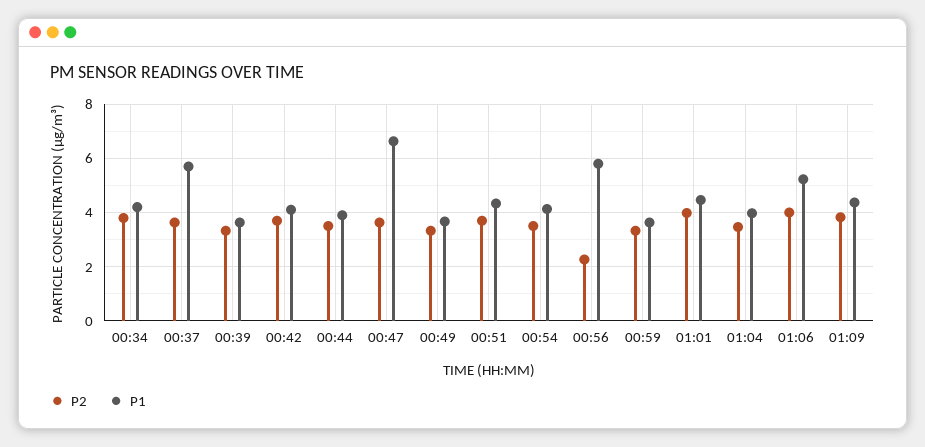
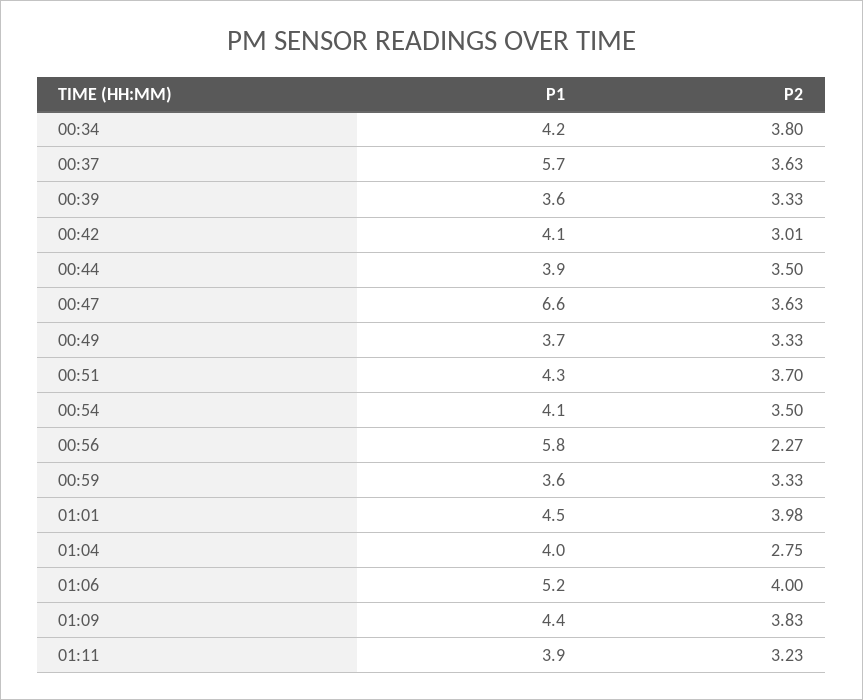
P2, 00:42: 3.75 -> 3.01
P2, 01:04: 3.5 -> 2.75
P1, 01:11: none -> 3.9
P2, 01:11: none -> 3.23

